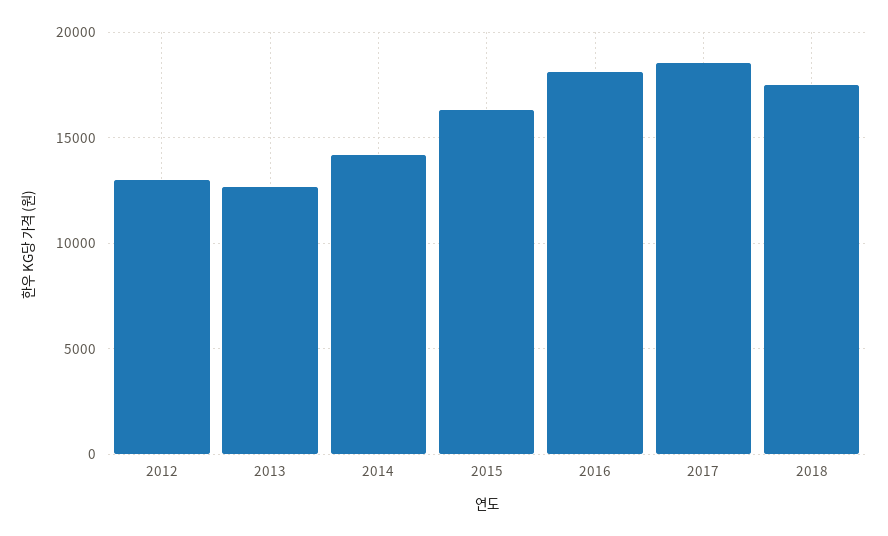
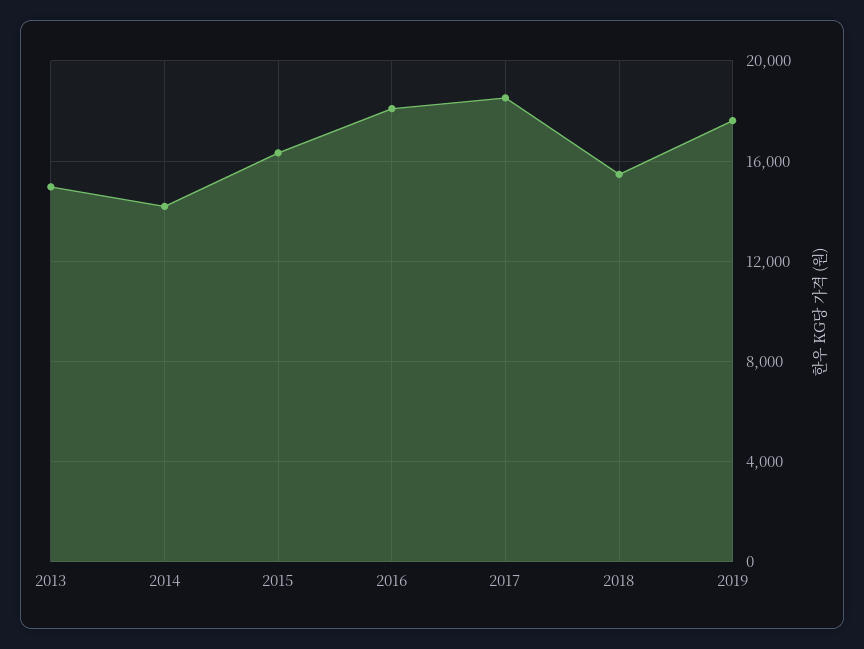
2012: 13000 -> none
2013: 12500 -> 15000
2018: 17500 -> 15500
2019: none -> 17500

